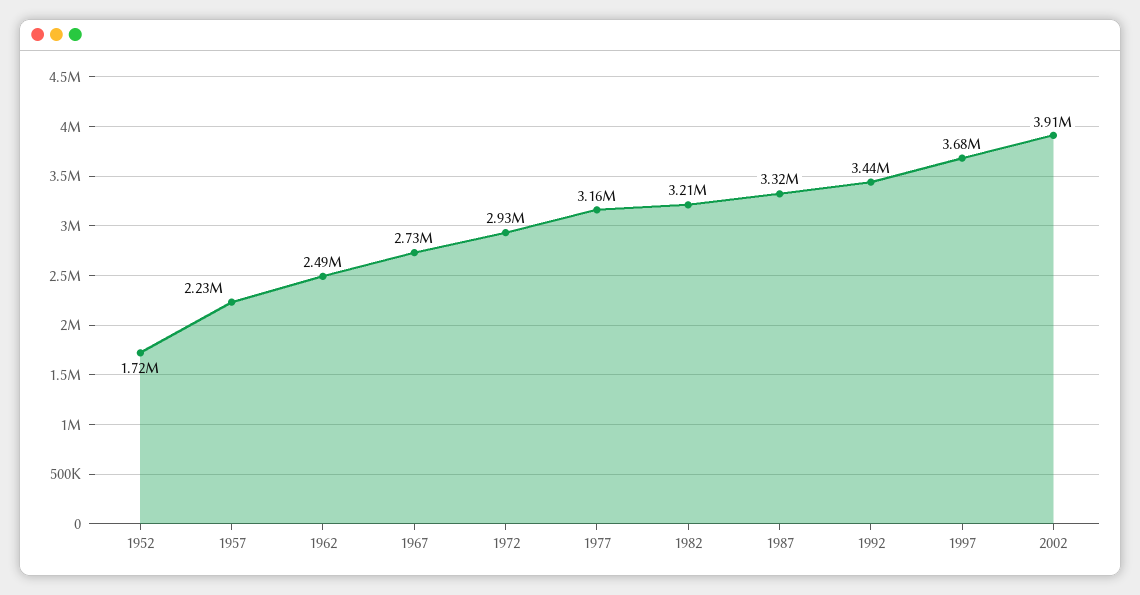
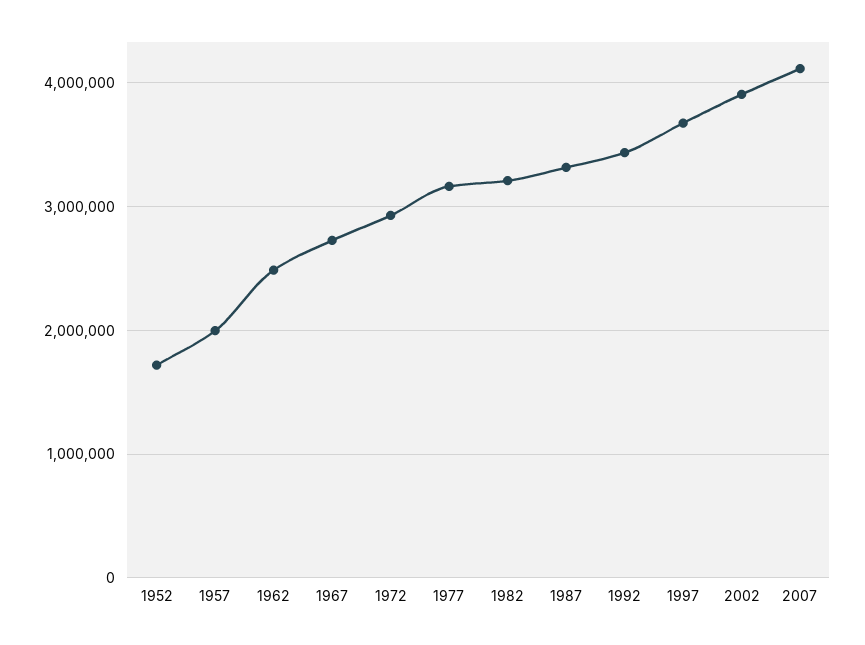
1957: 2230000 -> 2000000
2007: none -> 4100000

